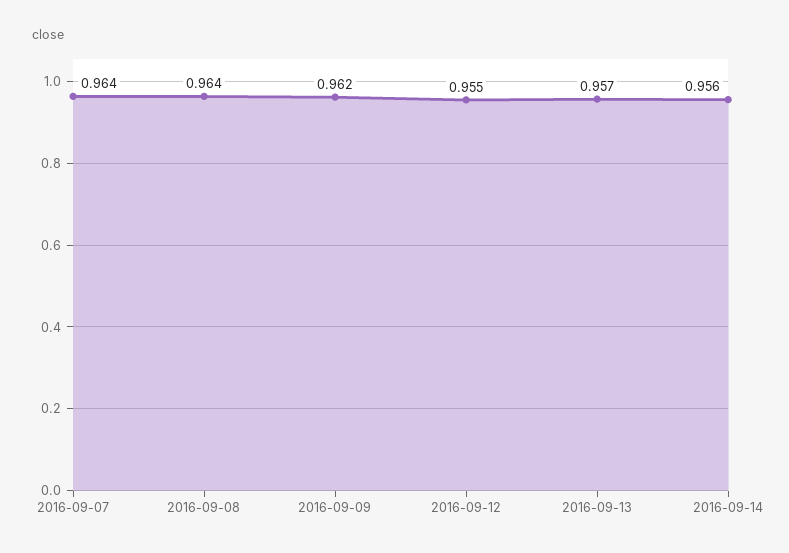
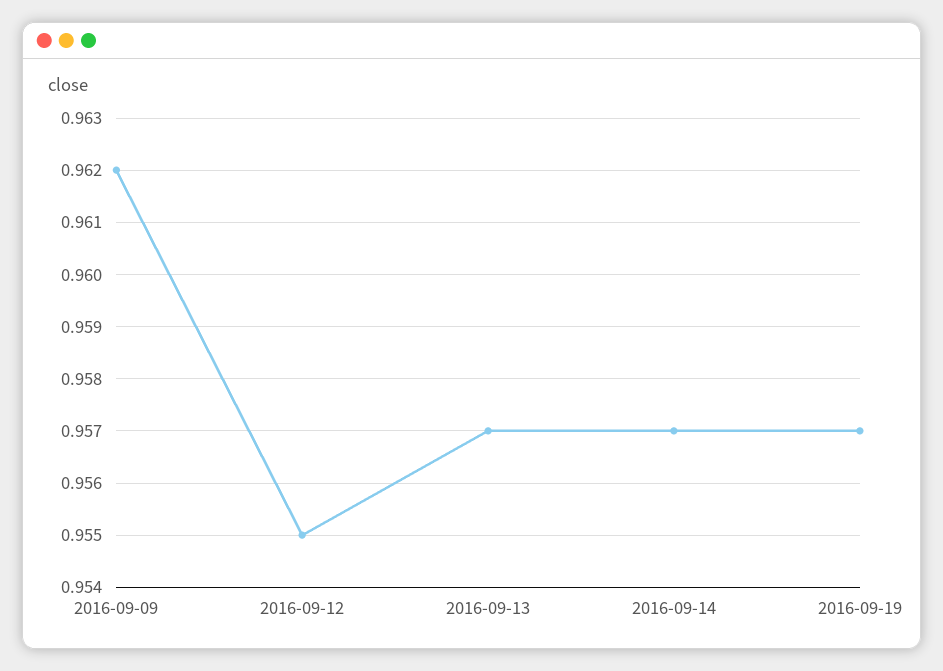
2016-09-07: 0.964 -> none
2016-09-08: 0.964 -> none
2016-09-14: 0.956 -> 0.957
2016-09-19: none -> 0.957

